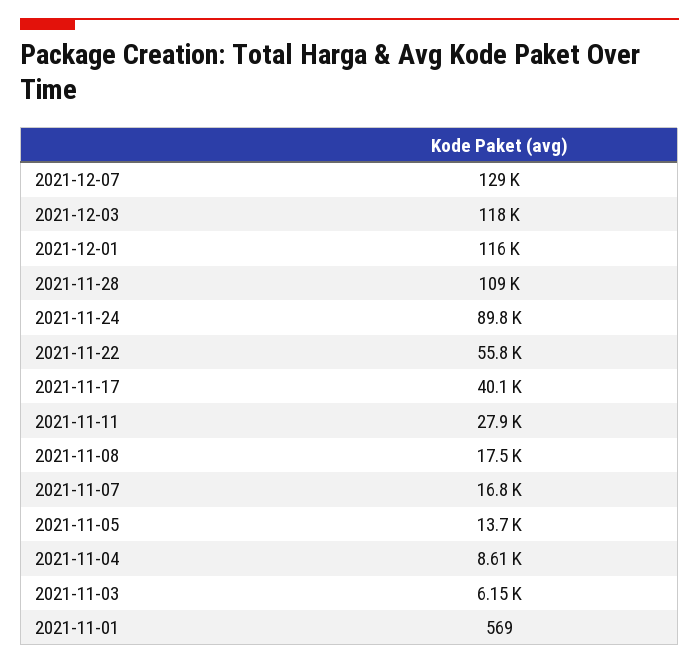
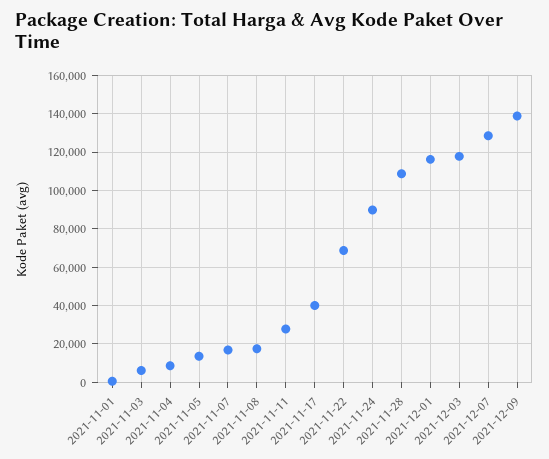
2021-11-22: 55800 -> 70000
2021-12-09: none -> 140000

